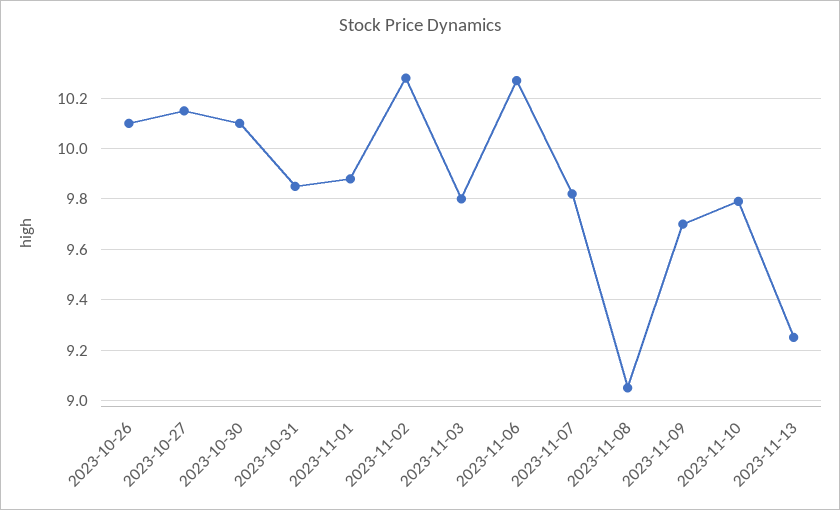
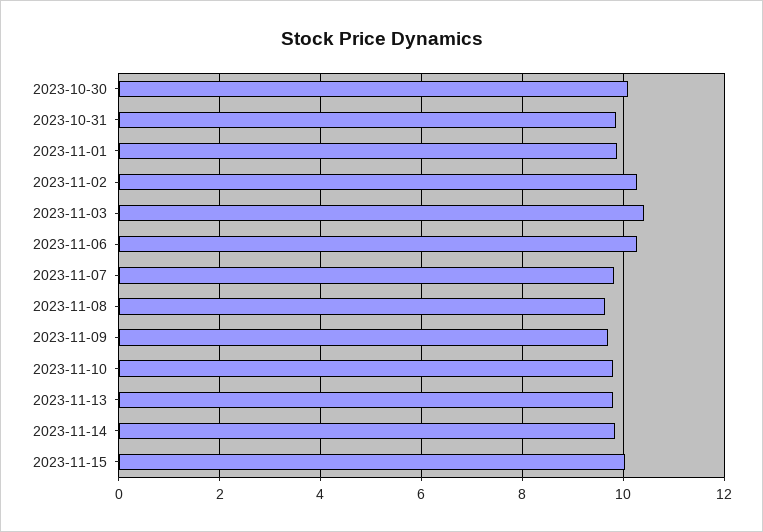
2023-10-26: 10.1 -> none
2023-10-27: 10.15 -> none
2023-11-03: 9.8 -> 10.4
2023-11-08: 9.05 -> 9.6
2023-11-13: 9.25 -> 9.8
2023-11-14: none -> 9.8
2023-11-15: none -> 10

